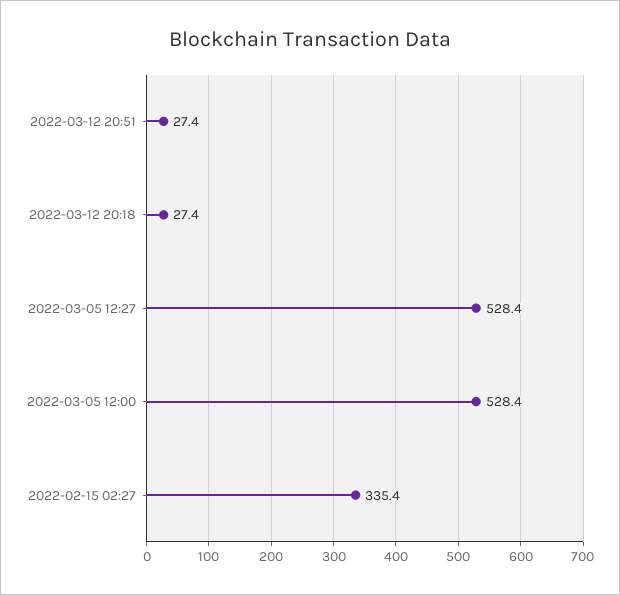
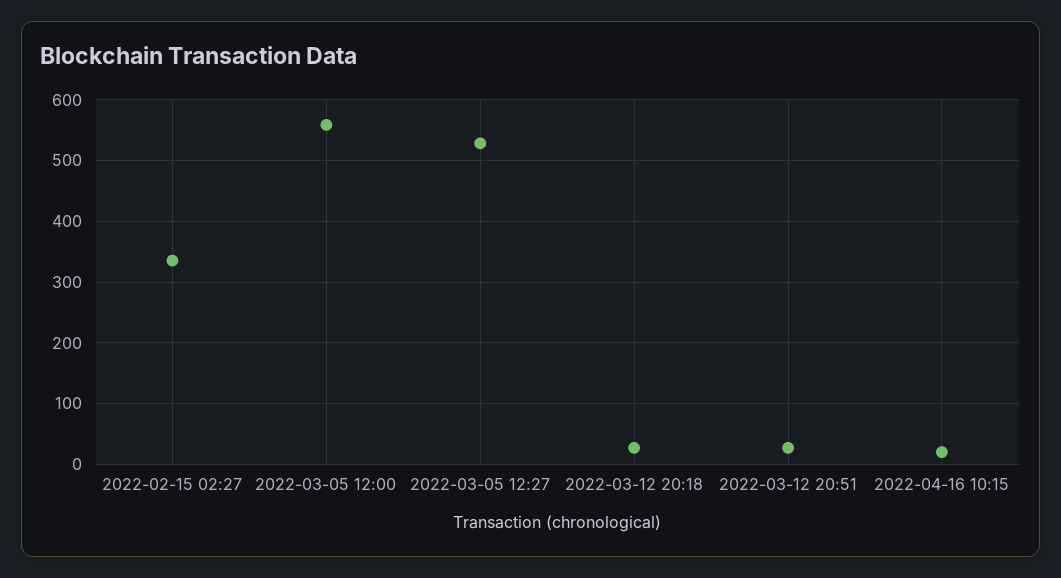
2022-03-05 12:00: 528.4 -> 560
2022-04-16 10:15: none -> 20

